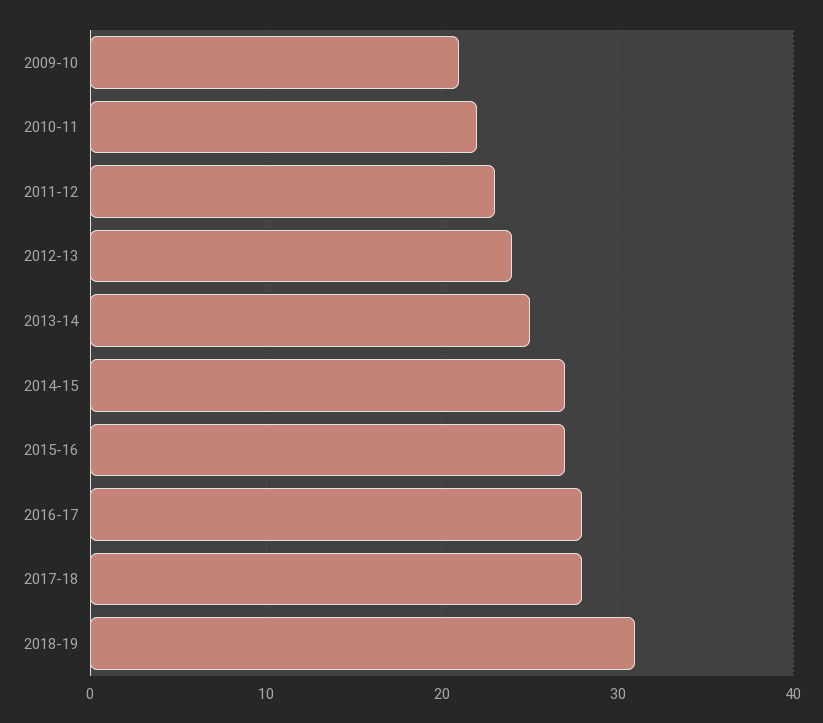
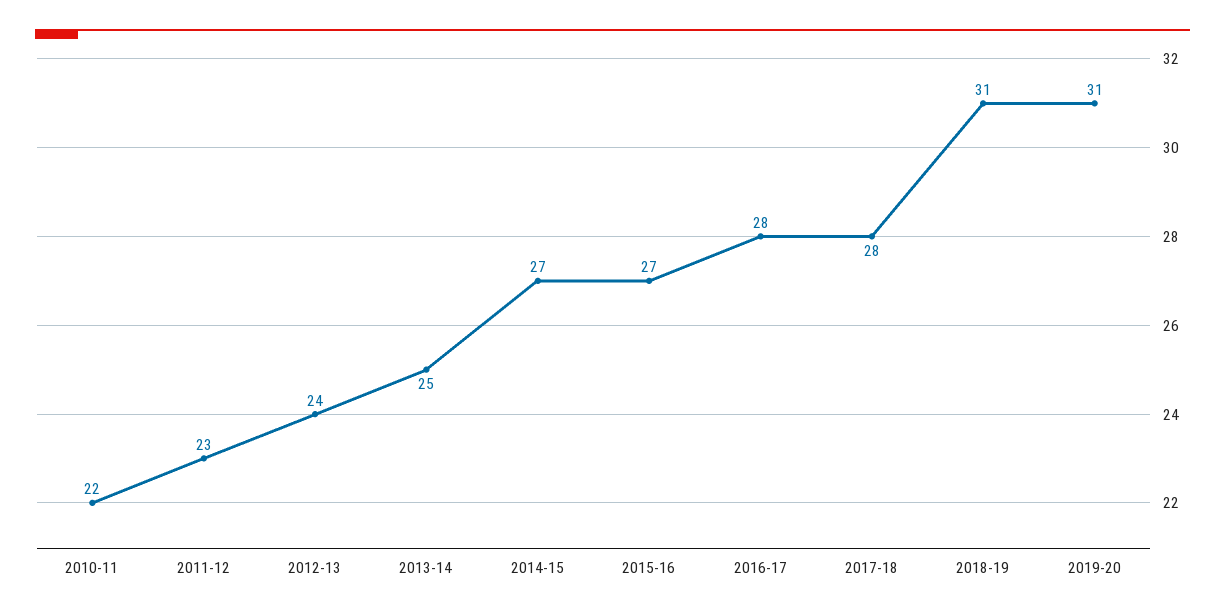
2009-10: 21 -> none
2019-20: none -> 31

